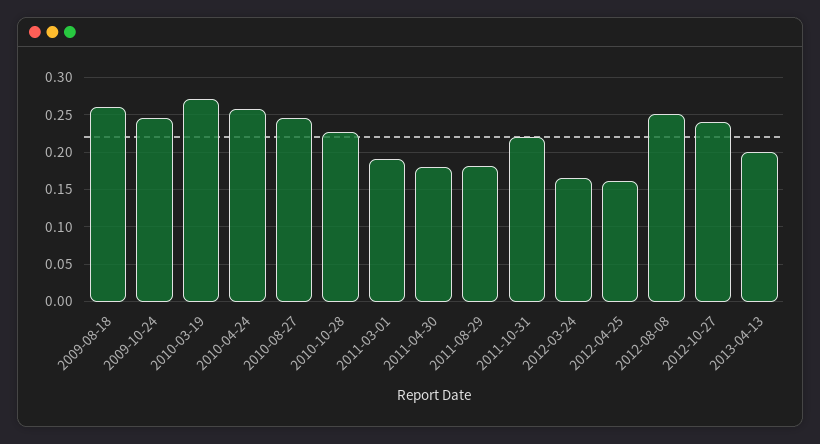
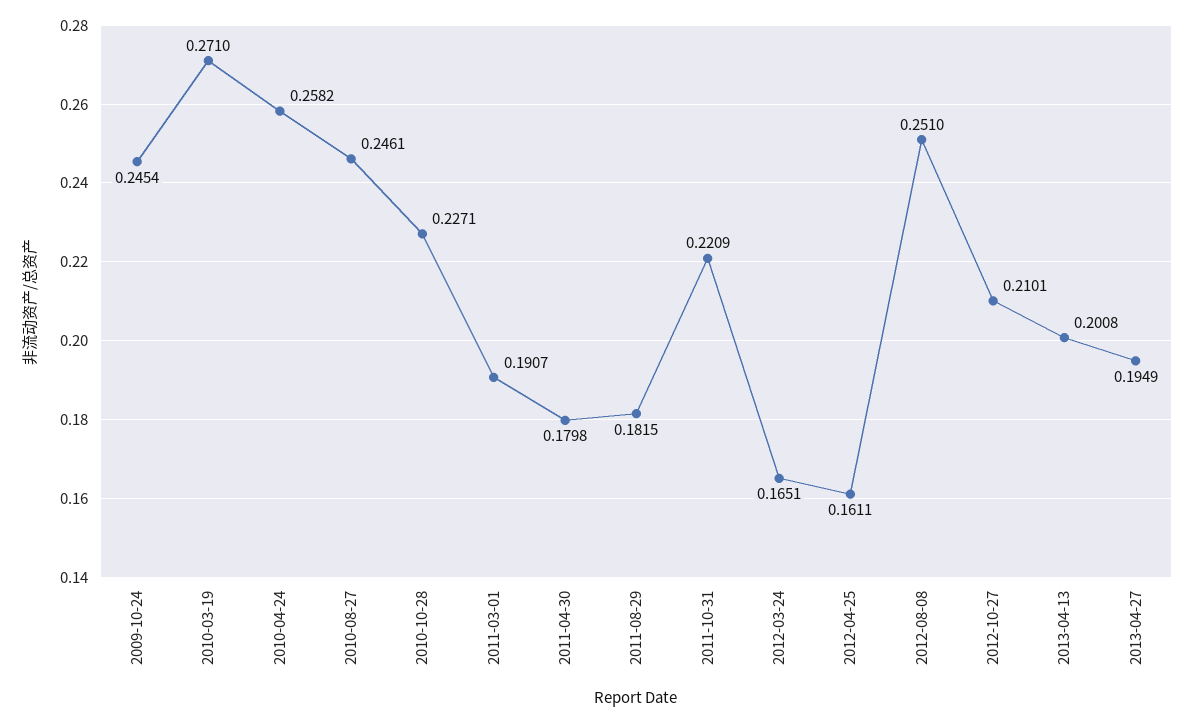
2009-08-18: 0.26 -> none
2012-10-27: 0.24 -> 0.2101
2013-04-27: none -> 0.1949

